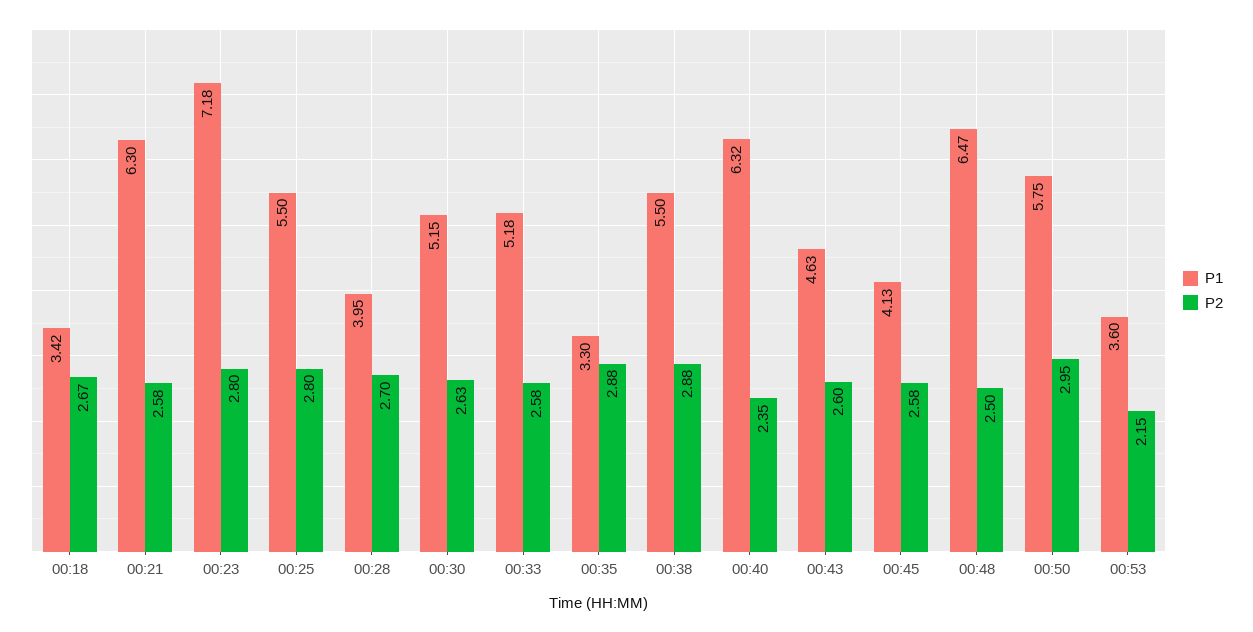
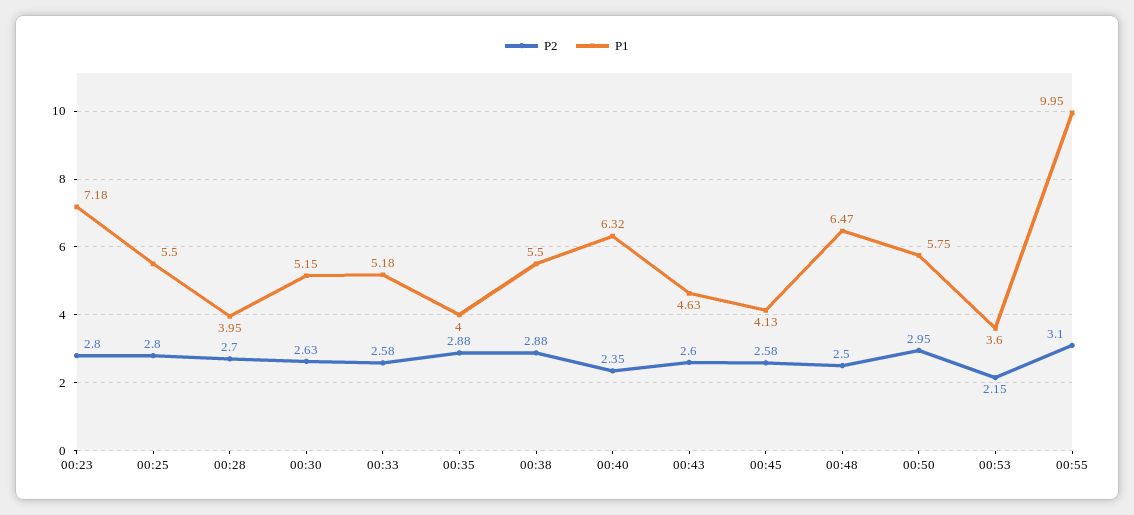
P1, 00:18: 3.42 -> none
P2, 00:18: 2.67 -> none
P1, 00:21: 6.3 -> none
P2, 00:21: 2.58 -> none
P1, 00:35: 3.3 -> 4
P2, 00:55: none -> 3.1
P1, 00:55: none -> 9.95

